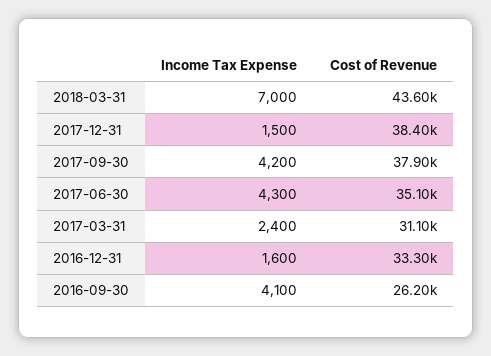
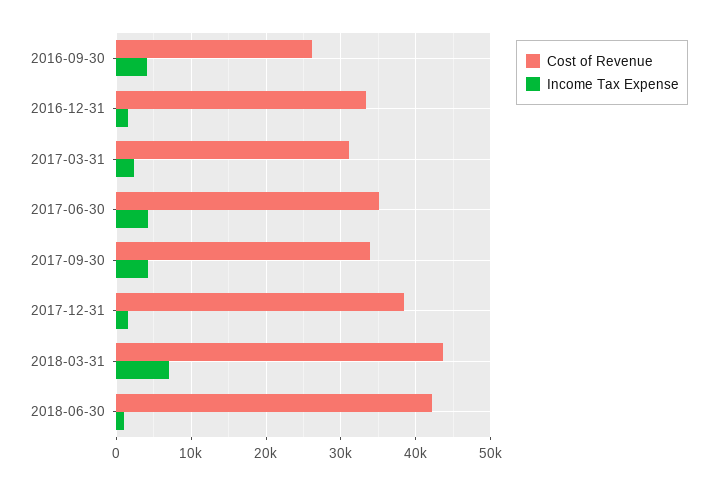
Cost of Revenue, 2017-09-30: 37900 -> 34000
Cost of Revenue, 2018-06-30: none -> 42000
Income Tax Expense, 2018-06-30: none -> 1000

